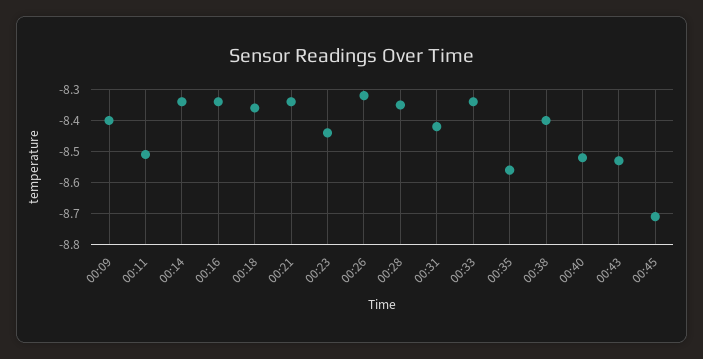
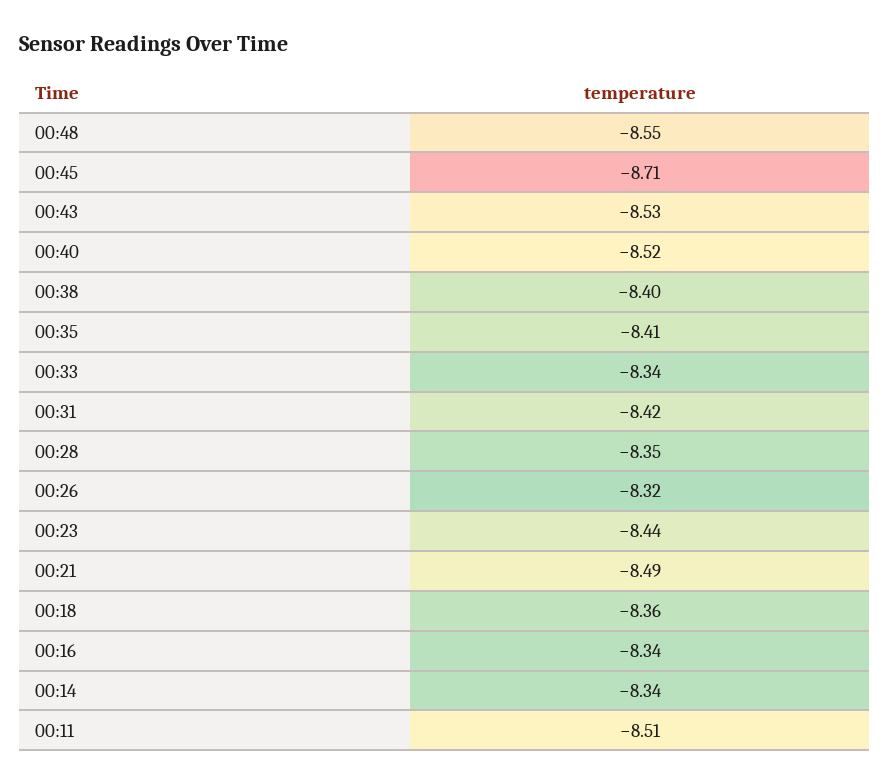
00:09: -8.4 -> none
00:21: -8.35 -> -8.49
00:35: -8.55 -> -8.41
00:48: none -> -8.55

